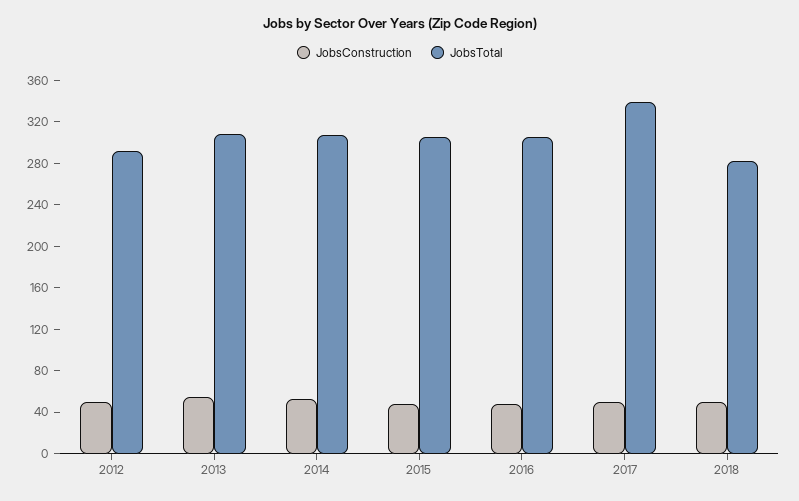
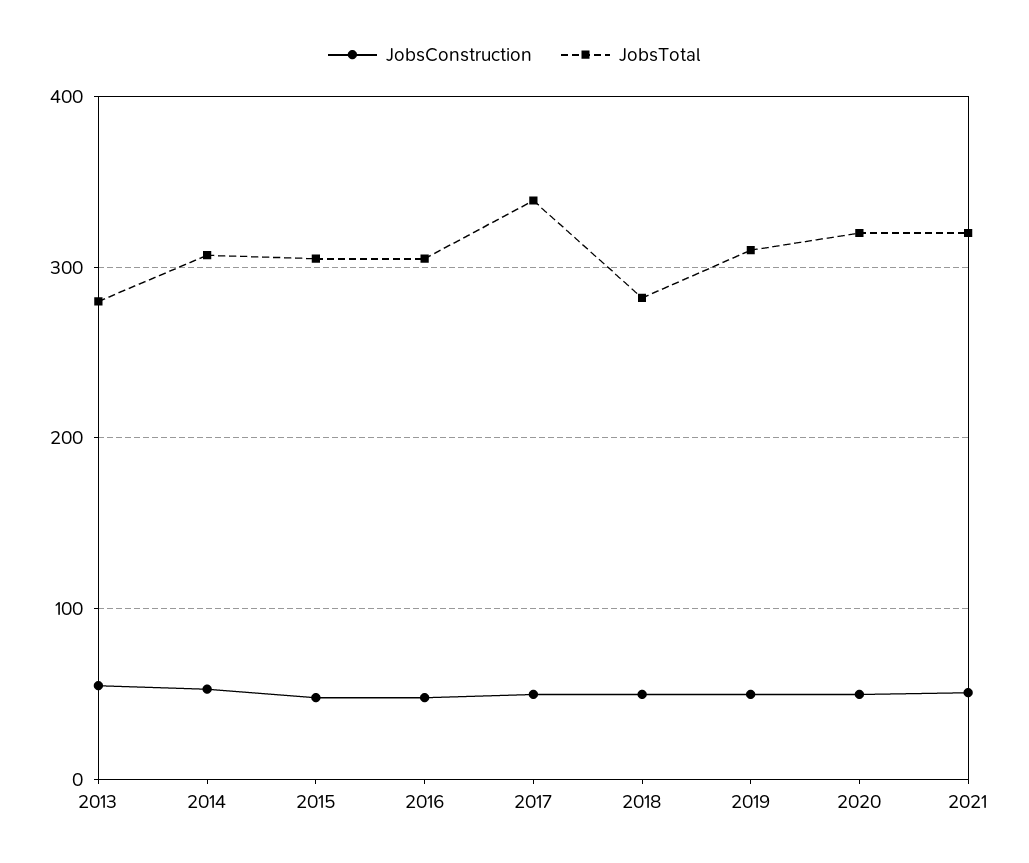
JobsConstruction, 2012: 50 -> none
JobsTotal, 2012: 290 -> none
JobsTotal, 2013: 310 -> 280
JobsConstruction, 2019: none -> 50
JobsTotal, 2019: none -> 310
JobsConstruction, 2020: none -> 50
JobsTotal, 2020: none -> 320
JobsConstruction, 2021: none -> 50
JobsTotal, 2021: none -> 320

